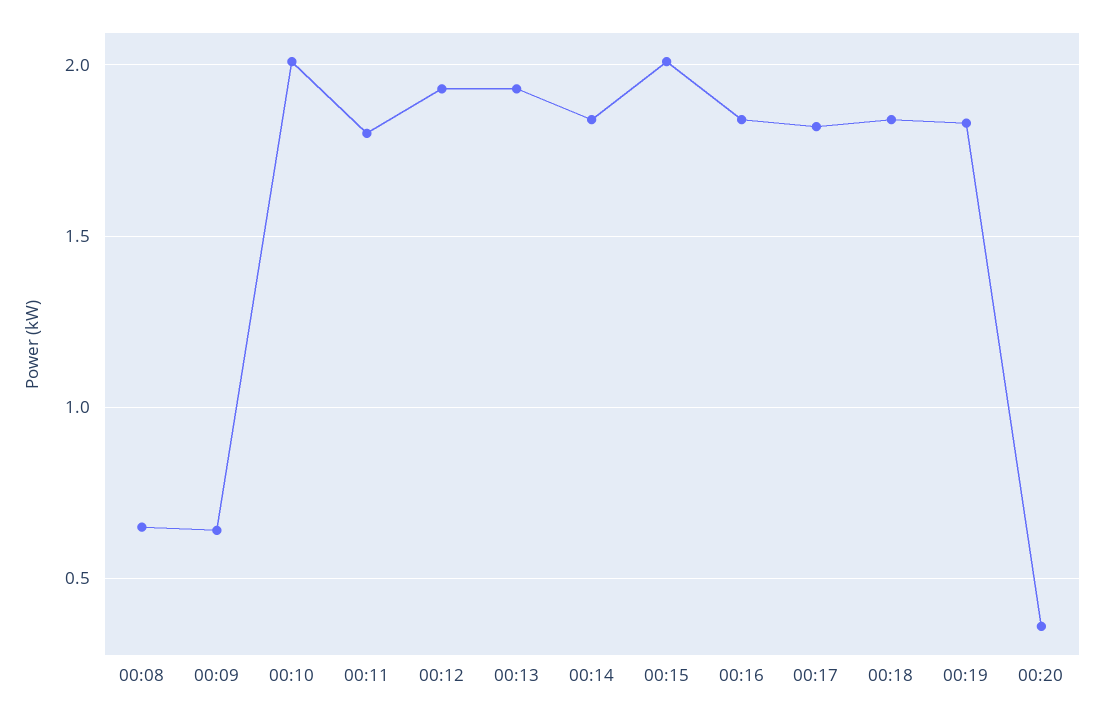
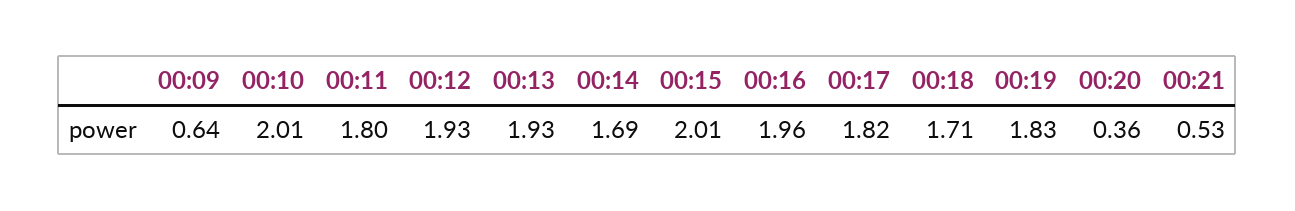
00:08: 0.65 -> none
00:14: 1.85 -> 1.69
00:16: 1.85 -> 1.96
00:18: 1.85 -> 1.71
00:21: none -> 0.53

